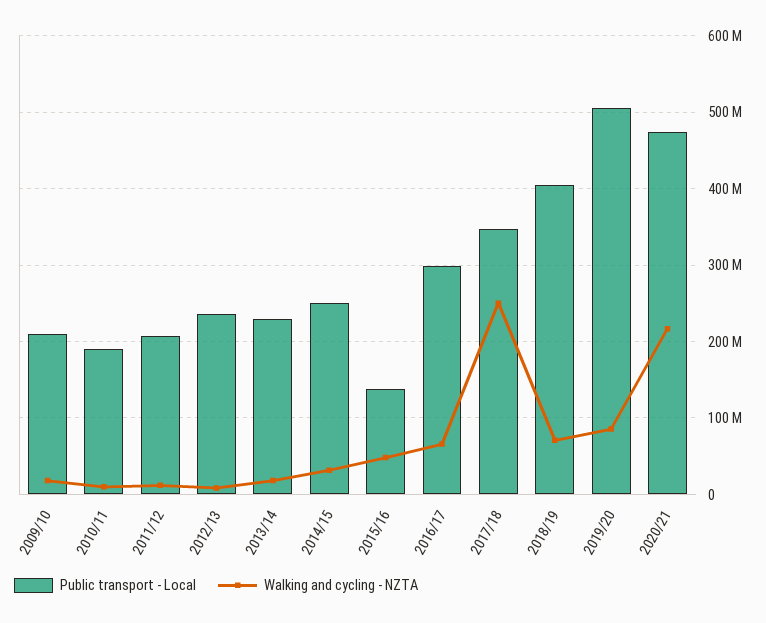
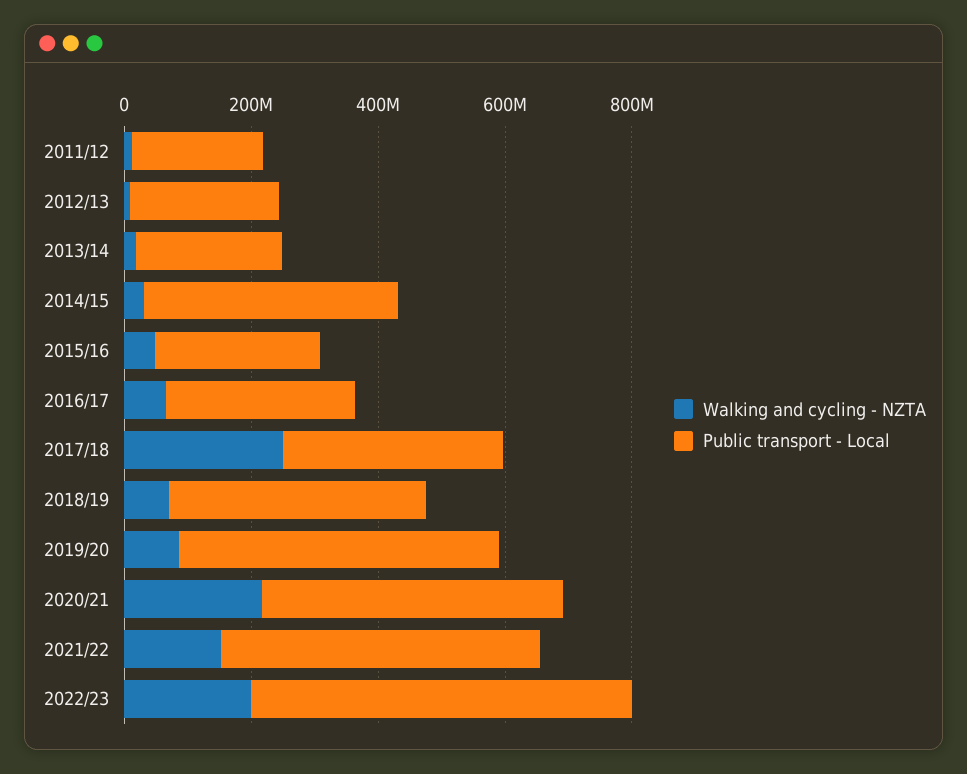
Public transport - Local, 2009/10: 210000000 -> none
Walking and cycling - NZTA, 2009/10: 20000000 -> none
Public transport - Local, 2010/11: 190000000 -> none
Walking and cycling - NZTA, 2010/11: 10000000 -> none
Public transport - Local, 2014/15: 250000000 -> 400000000
Public transport - Local, 2015/16: 140000000 -> 250000000
Walking and cycling - NZTA, 2021/22: none -> 150000000
Public transport - Local, 2021/22: none -> 500000000
Walking and cycling - NZTA, 2022/23: none -> 200000000
Public transport - Local, 2022/23: none -> 600000000

